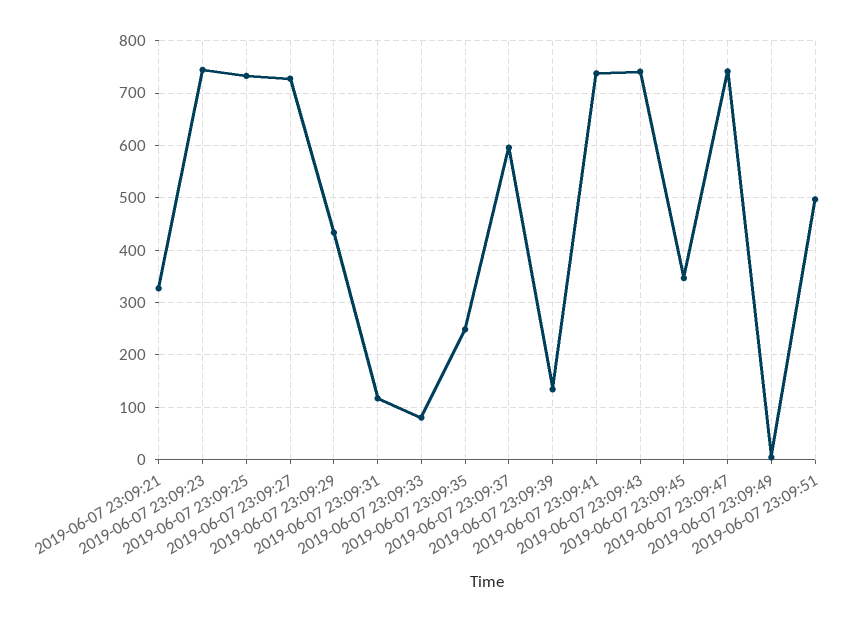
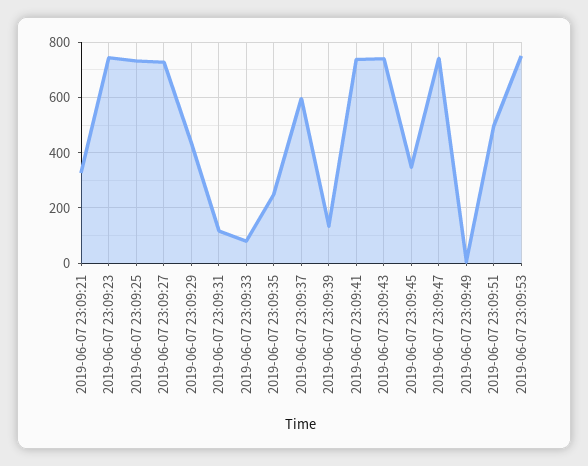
2019-06-07 23:09:53: none -> 750

